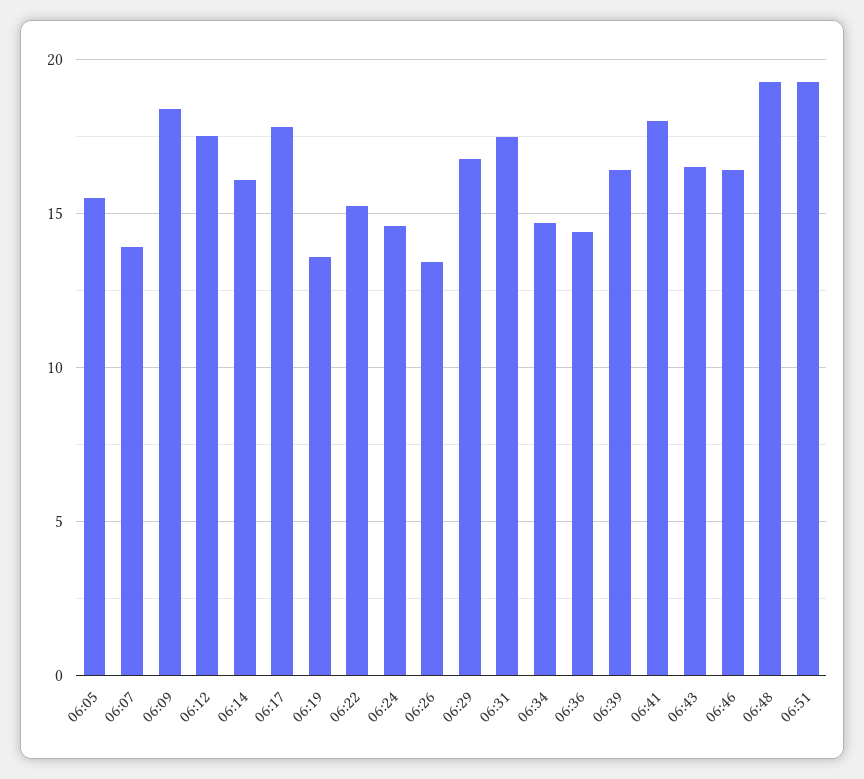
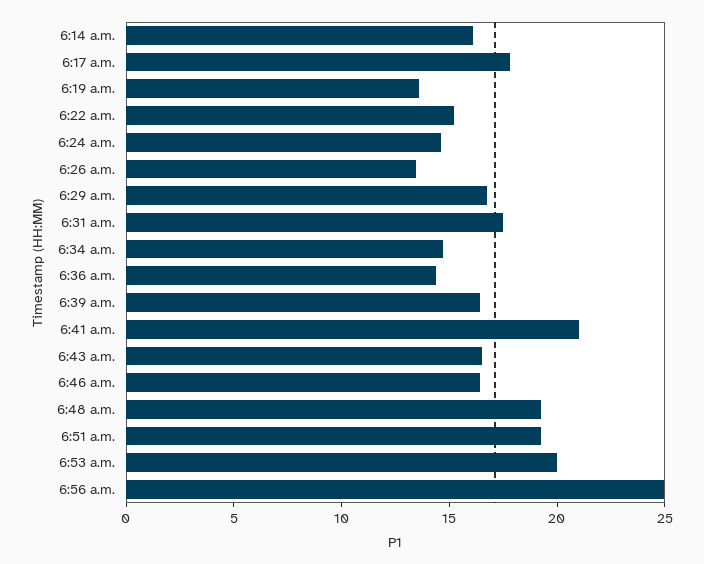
06:05: 15.5 -> none
06:07: 14 -> none
06:09: 18.5 -> none
06:12: 17.5 -> none
06:41: 18 -> 21
6:53 a.m.: none -> 20
6:56 a.m.: none -> 25

